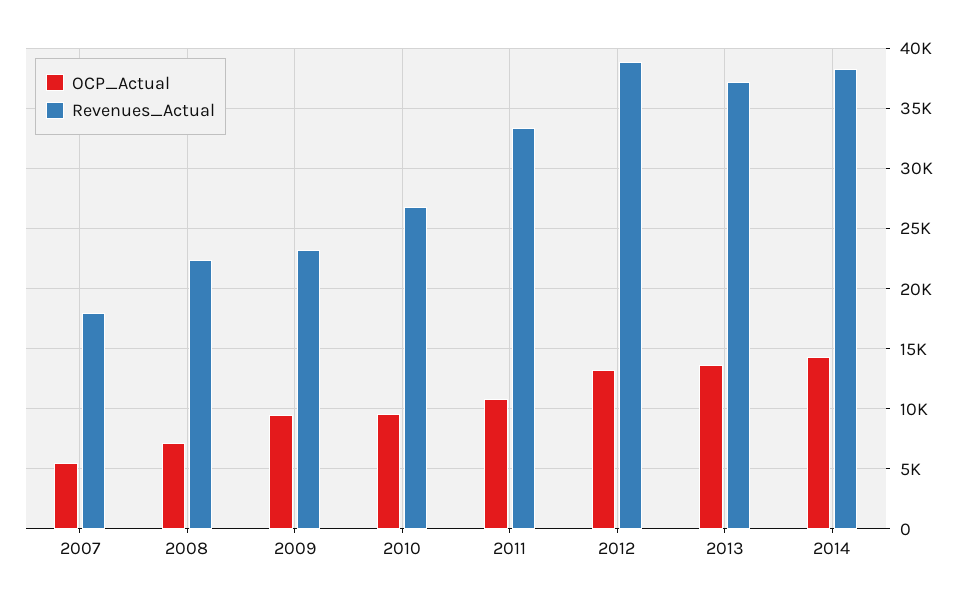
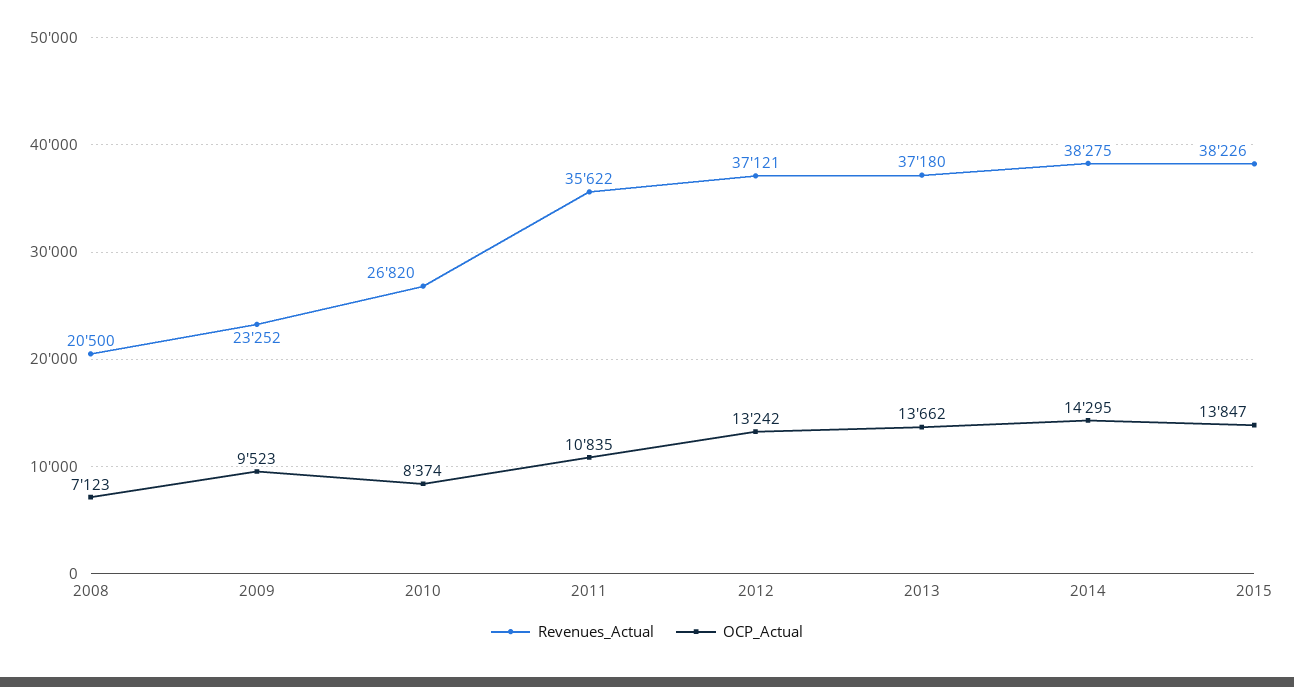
OCP_Actual, 2007: 5500 -> none
Revenues_Actual, 2007: 18000 -> none
Revenues_Actual, 2008: 22500 -> 20500
OCP_Actual, 2010: 9500 -> 8374
Revenues_Actual, 2011: 33500 -> 35622
Revenues_Actual, 2012: 39000 -> 37121
Revenues_Actual, 2015: none -> 38226
OCP_Actual, 2015: none -> 13847

